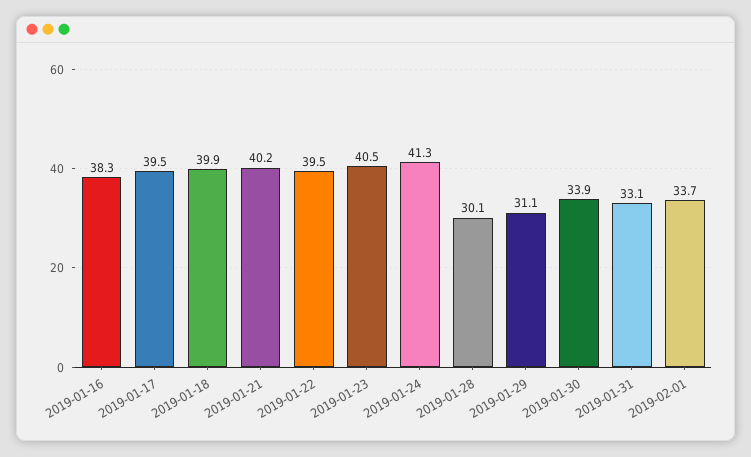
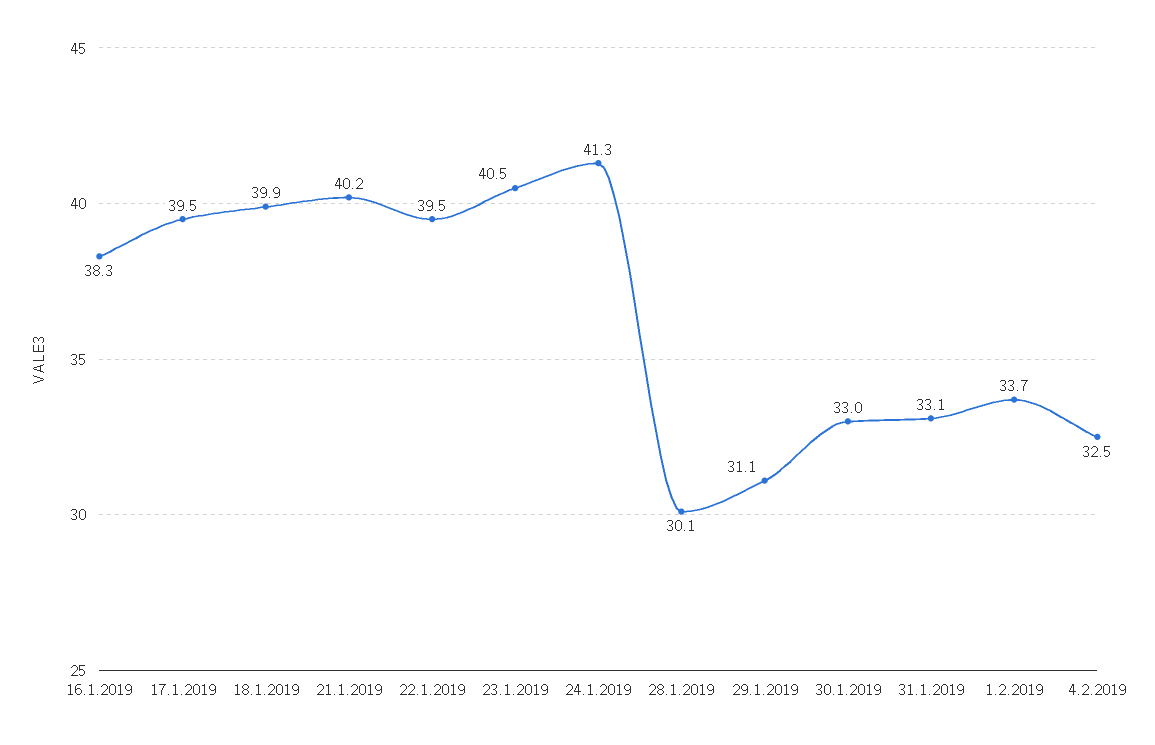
2019-01-30: 33.9 -> 33
4.2.2019: none -> 32.5

